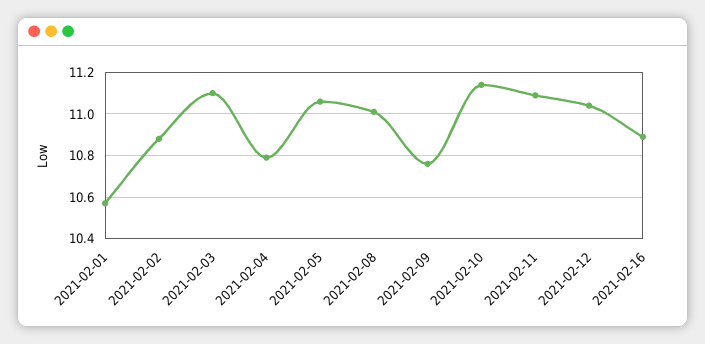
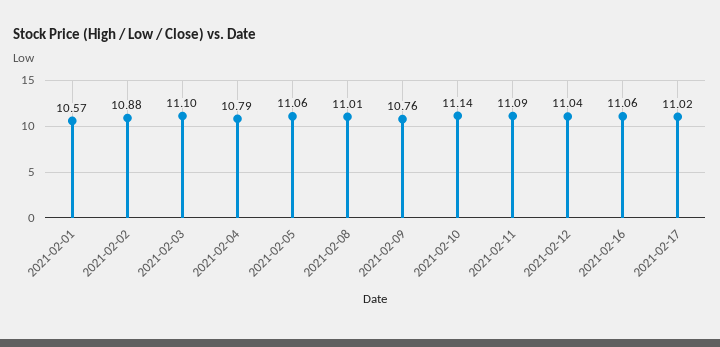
2021-02-16: 10.9 -> 11.06
2021-02-17: none -> 11.02

